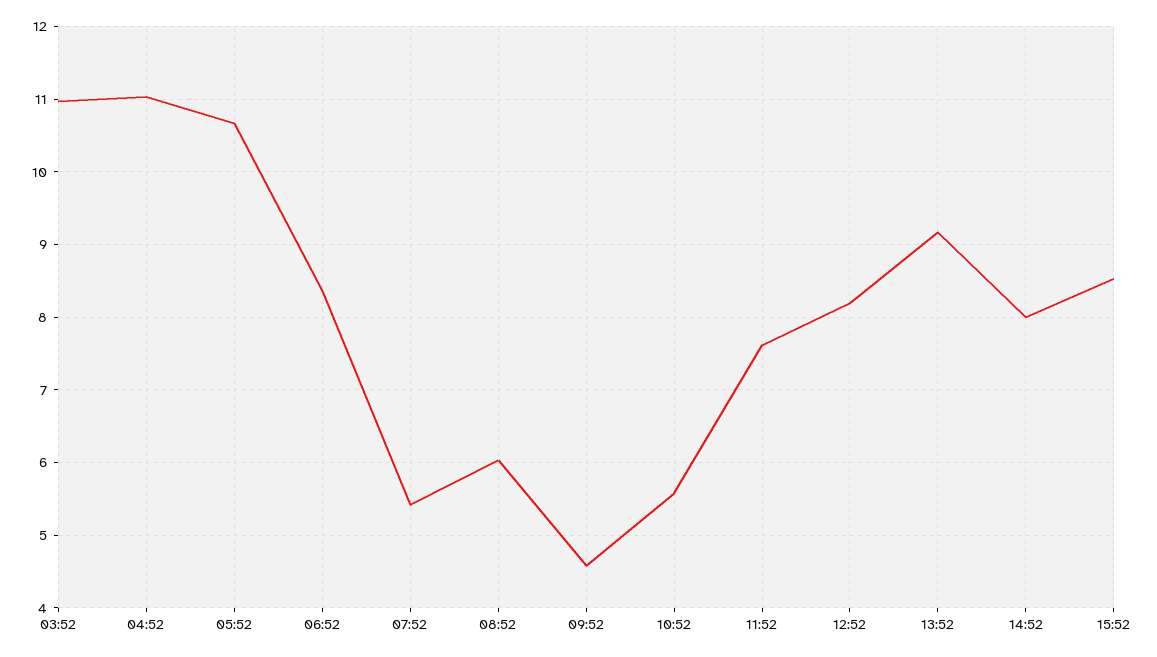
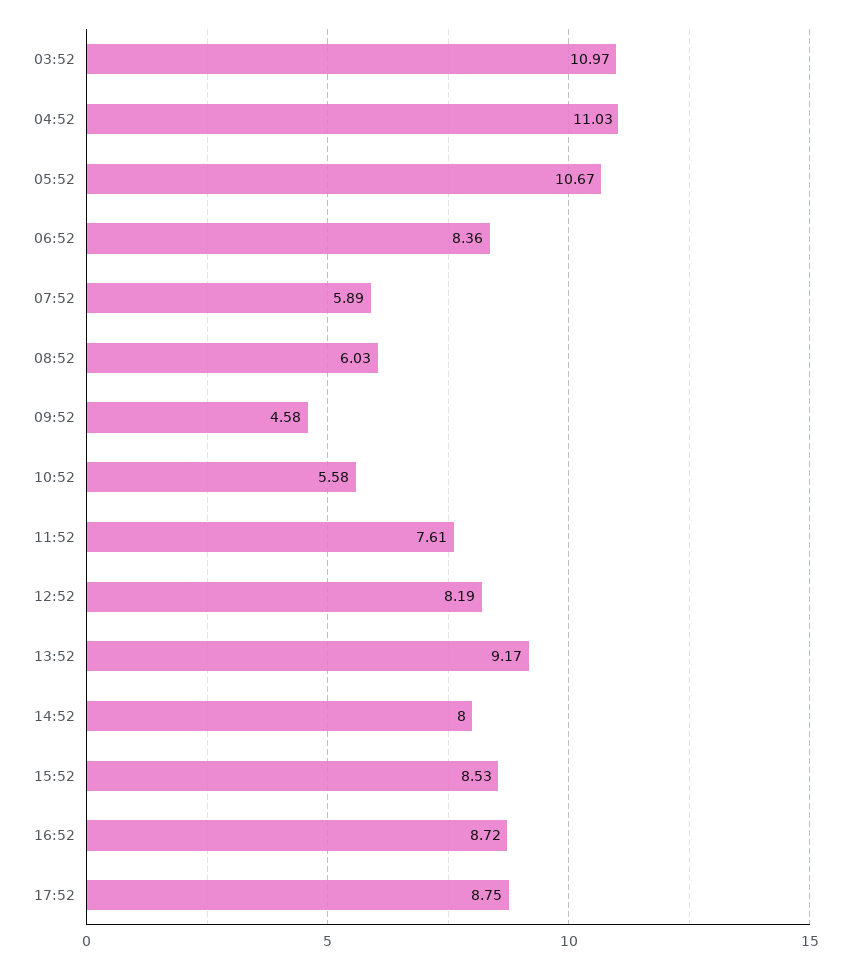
07:52: 5.4 -> 5.89
16:52: none -> 8.72
17:52: none -> 8.75

